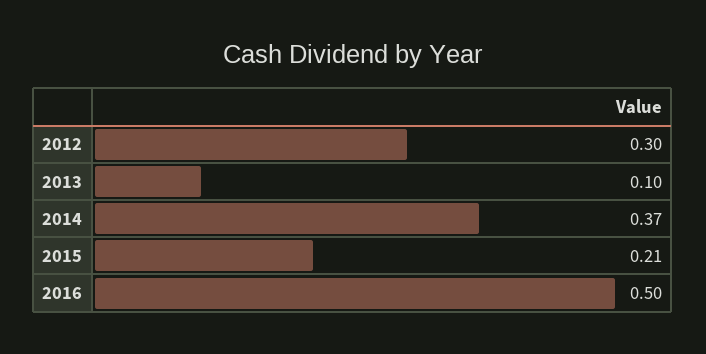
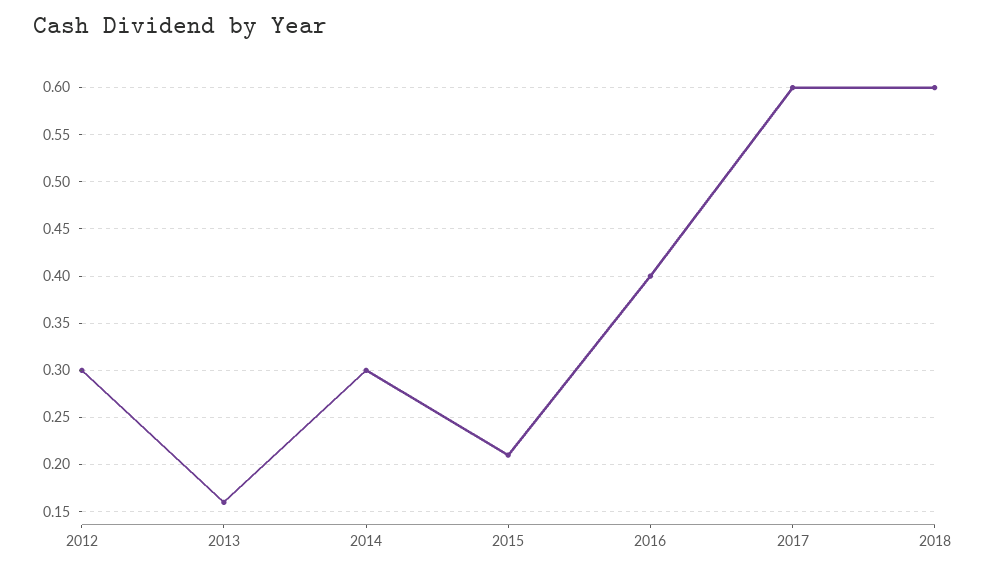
2013: 0.1 -> 0.16
2014: 0.37 -> 0.3
2016: 0.5 -> 0.4
2017: none -> 0.6
2018: none -> 0.6

